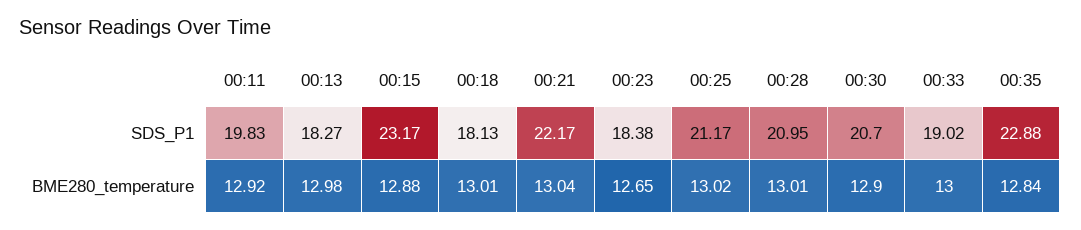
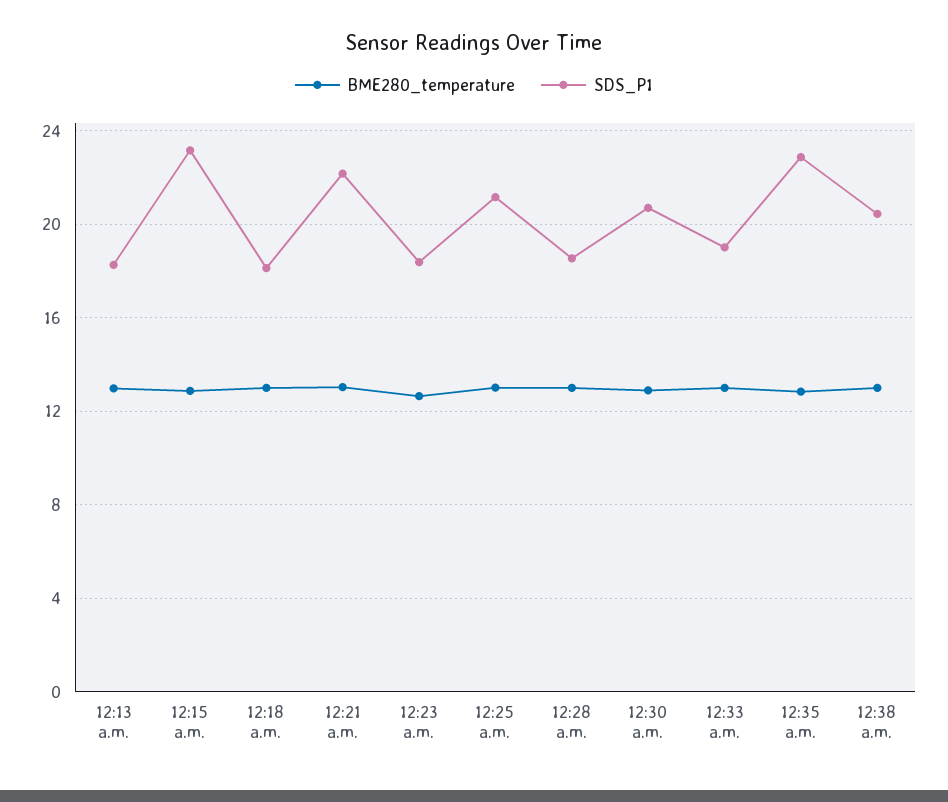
SDS_P1, 00:11: 19.83 -> none
SDS_P1, 00:28: 20.95 -> 18.5
BME280_temperature, 00:11: 12.92 -> none
BME280_temperature, 12:38 a.m.: none -> 13
SDS_P1, 12:38 a.m.: none -> 20.5

